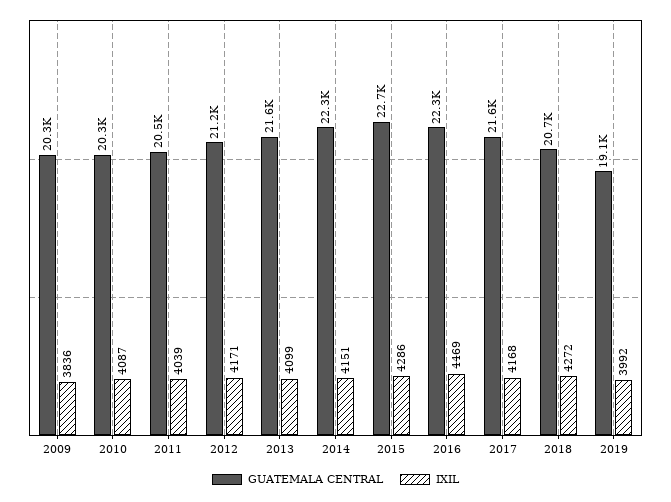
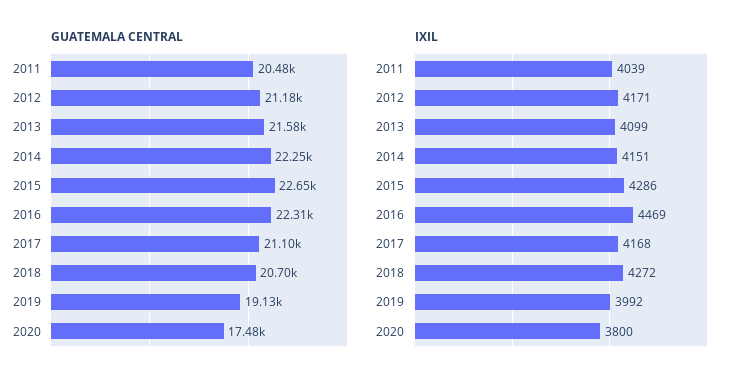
GUATEMALA CENTRAL, 2009: 20300 -> none
IXIL, 2009: 3836 -> none
GUATEMALA CENTRAL, 2010: 20300 -> none
IXIL, 2010: 4087 -> none
GUATEMALA CENTRAL, 2017: 21600 -> 21100
GUATEMALA CENTRAL, 2020: none -> 17480
IXIL, 2020: none -> 3800

